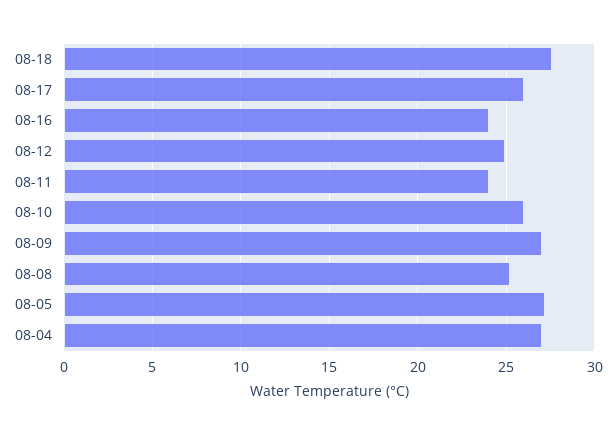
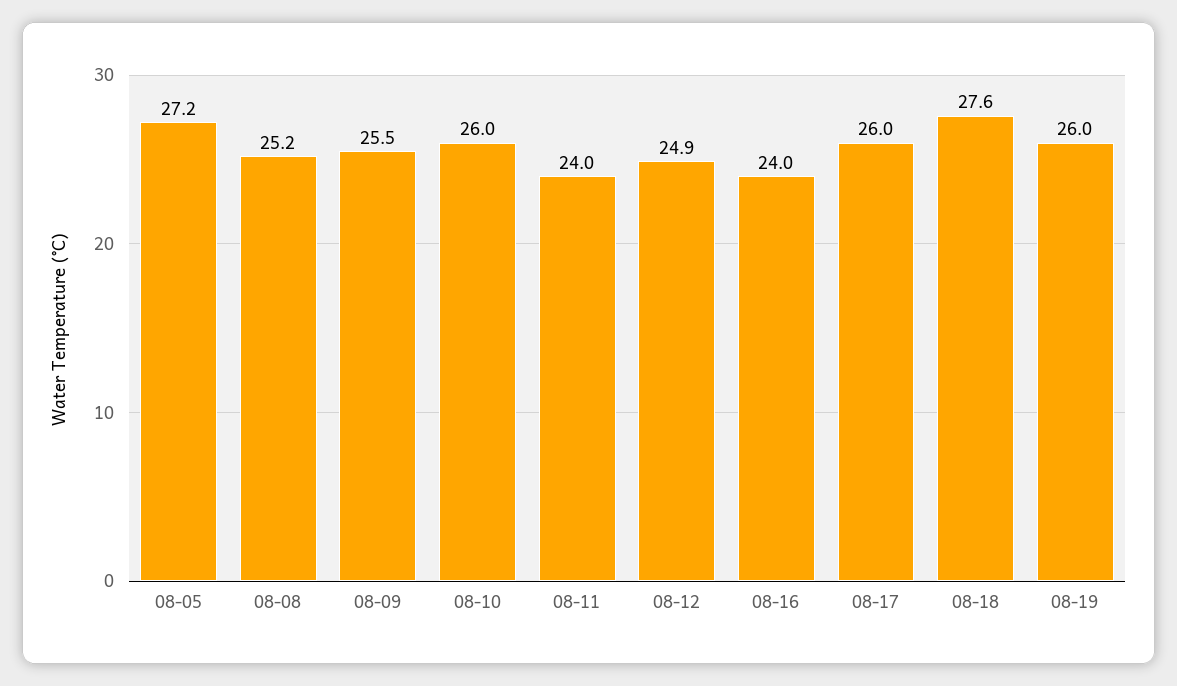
08-09: 27 -> 25.5
08-04: 27 -> none
08-19: none -> 26

